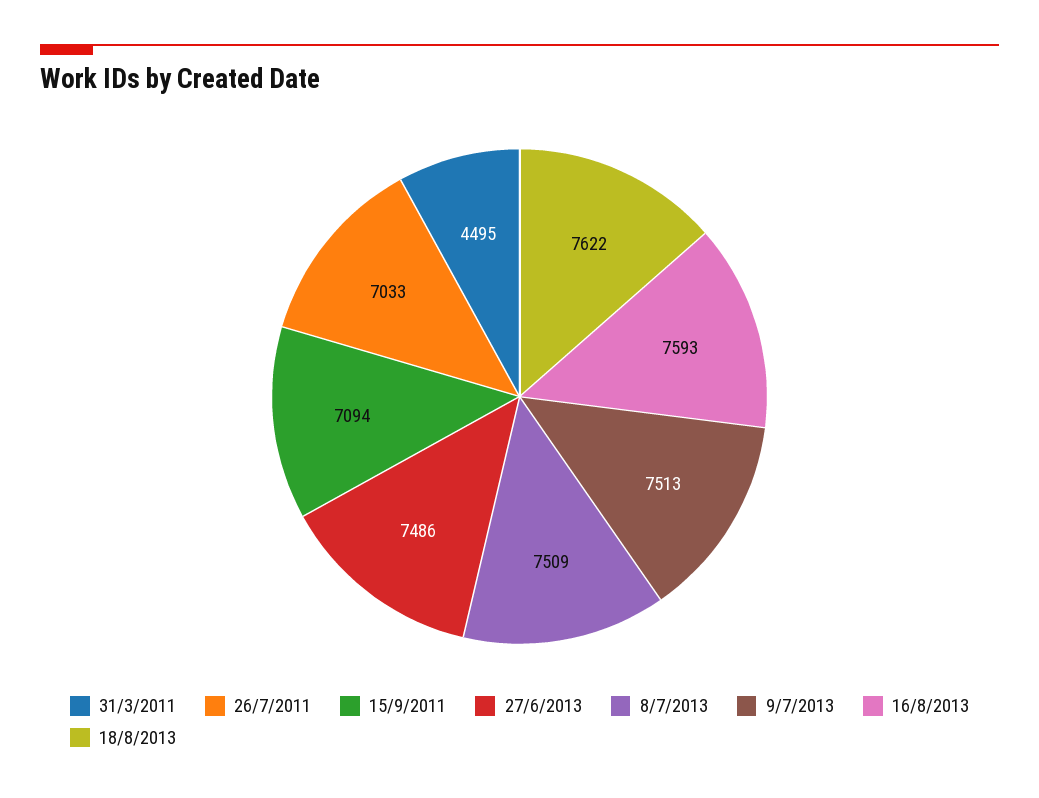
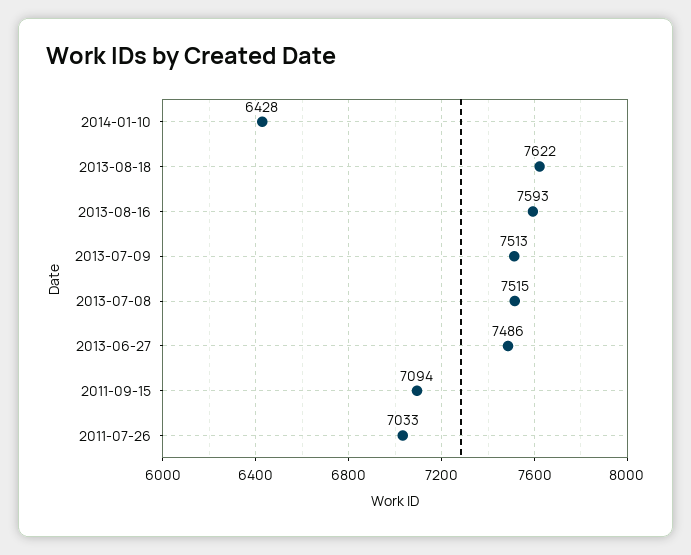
31/3/2011: 4495 -> none
8/7/2013: 7509 -> 7515
2014-01-10: none -> 6428

